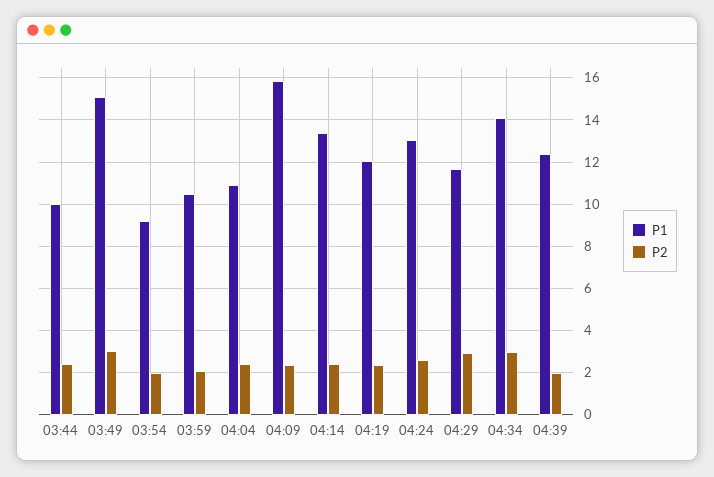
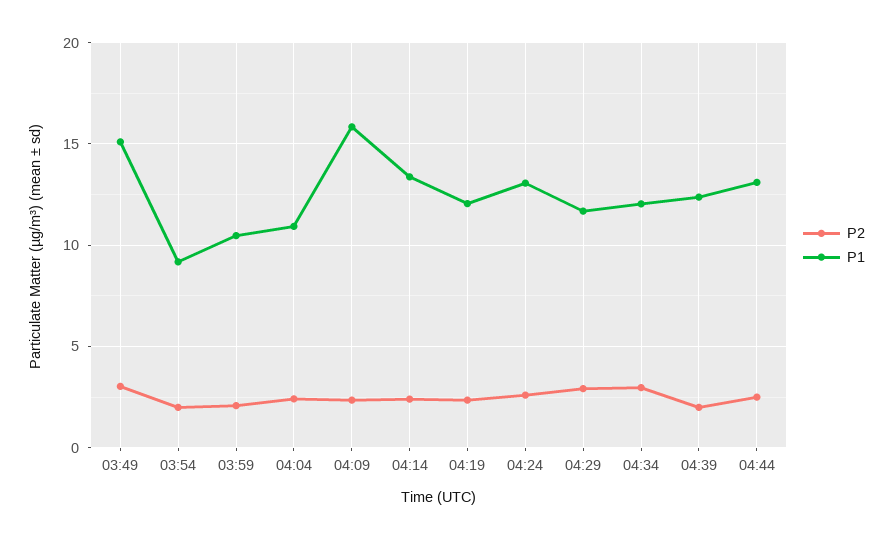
P1, 03:44: 10 -> none
P2, 03:44: 2.5 -> none
P1, 04:34: 14 -> 12
P2, 04:44: none -> 2.5
P1, 04:44: none -> 13

